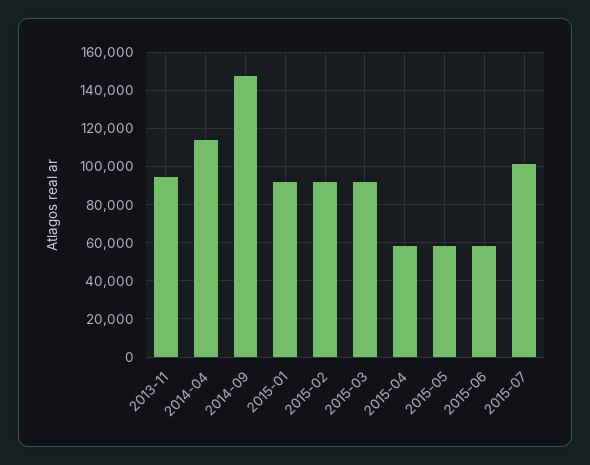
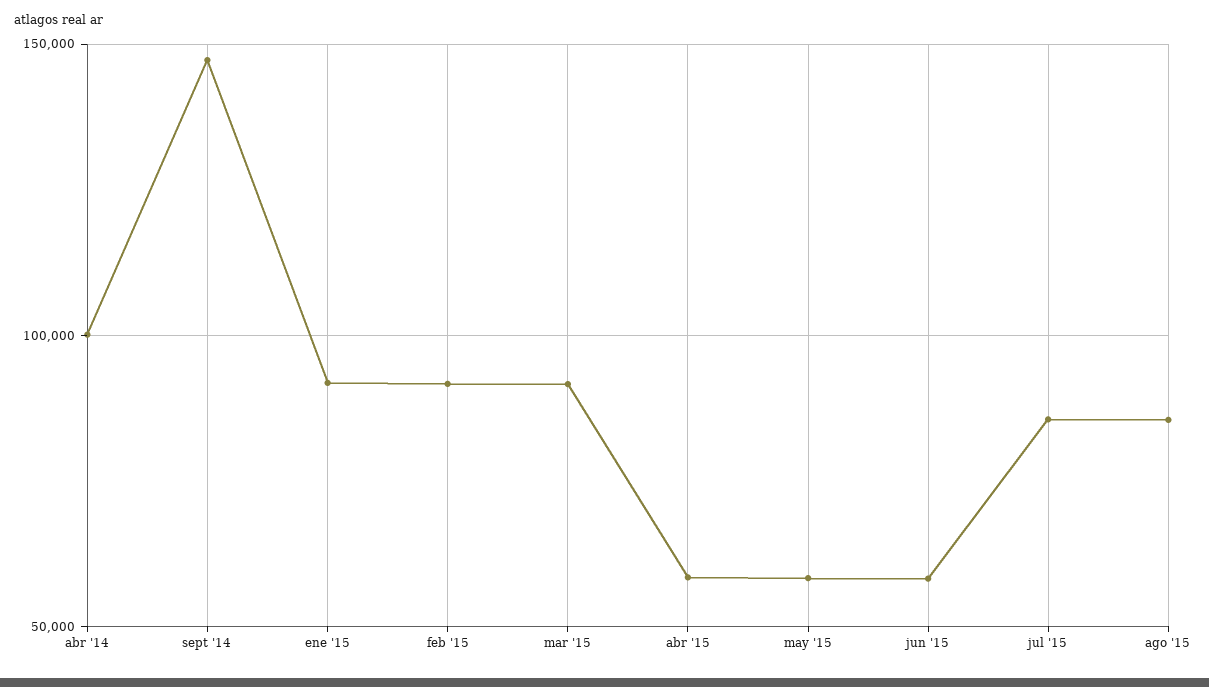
2013-11: 95000 -> none
2014-04: 115000 -> 100000
2015-07: 100000 -> 85000
ago '15: none -> 85000

